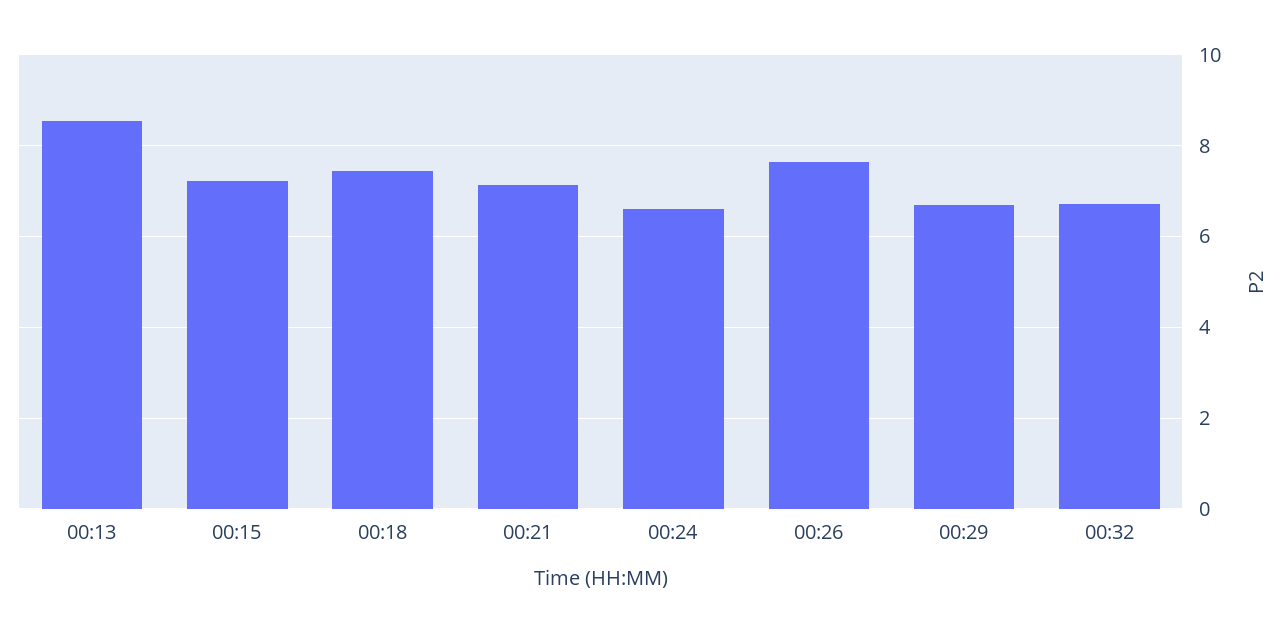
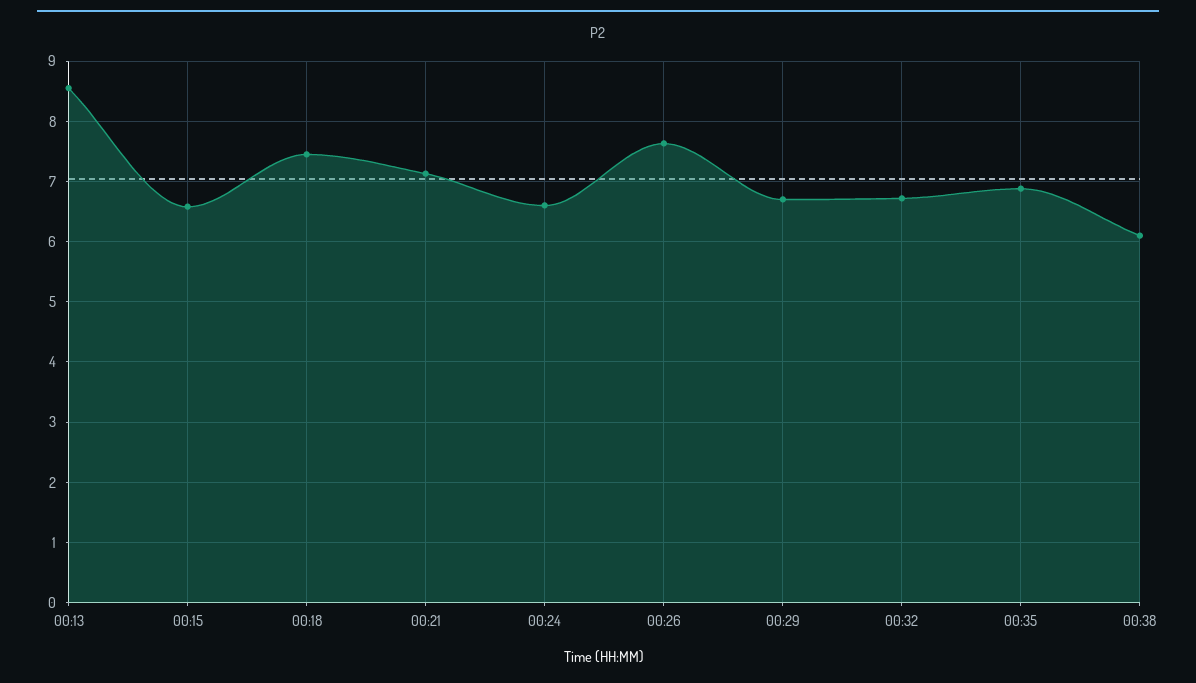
00:15: 7.2 -> 6.6
00:35: none -> 6.9
00:38: none -> 6.1

